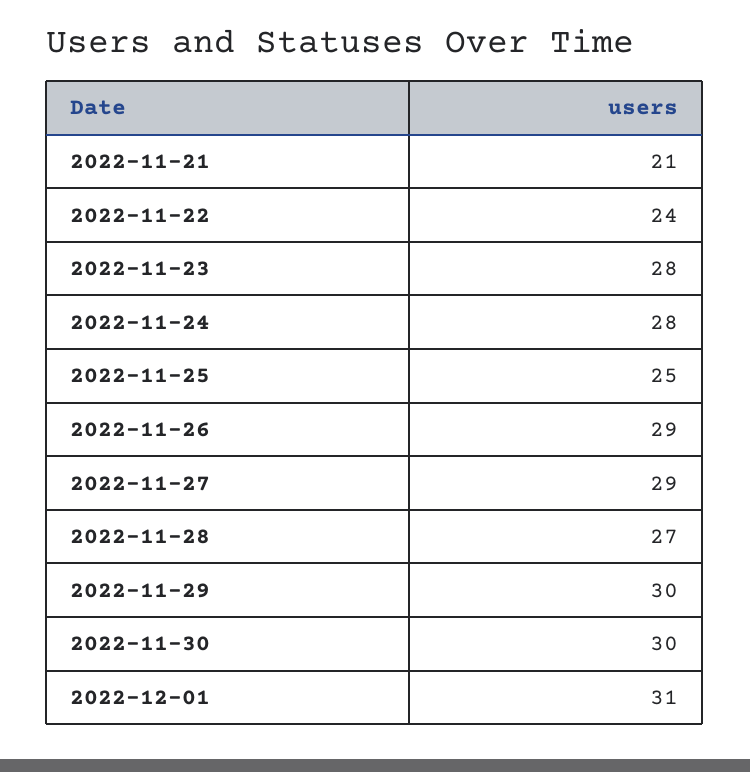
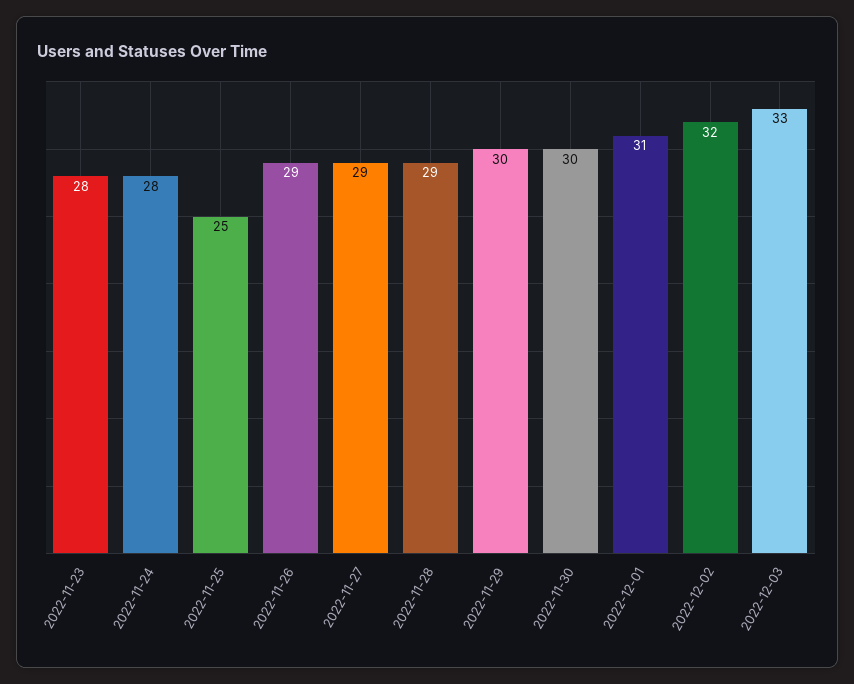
2022-11-21: 21 -> none
2022-11-22: 24 -> none
2022-11-28: 27 -> 29
2022-12-02: none -> 32
2022-12-03: none -> 33

